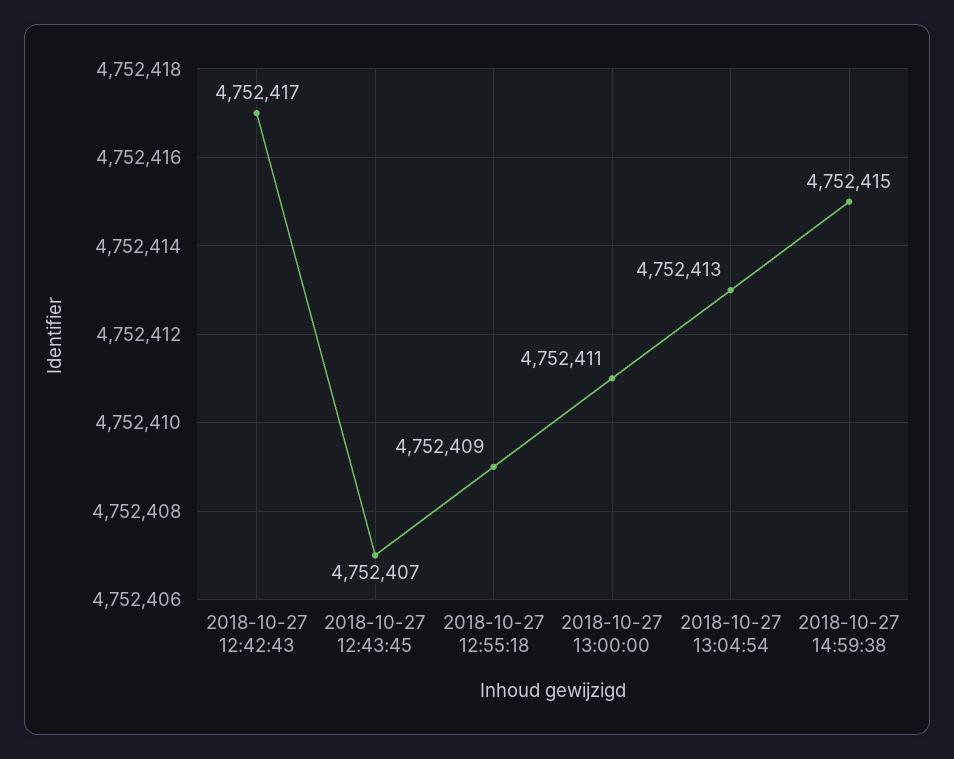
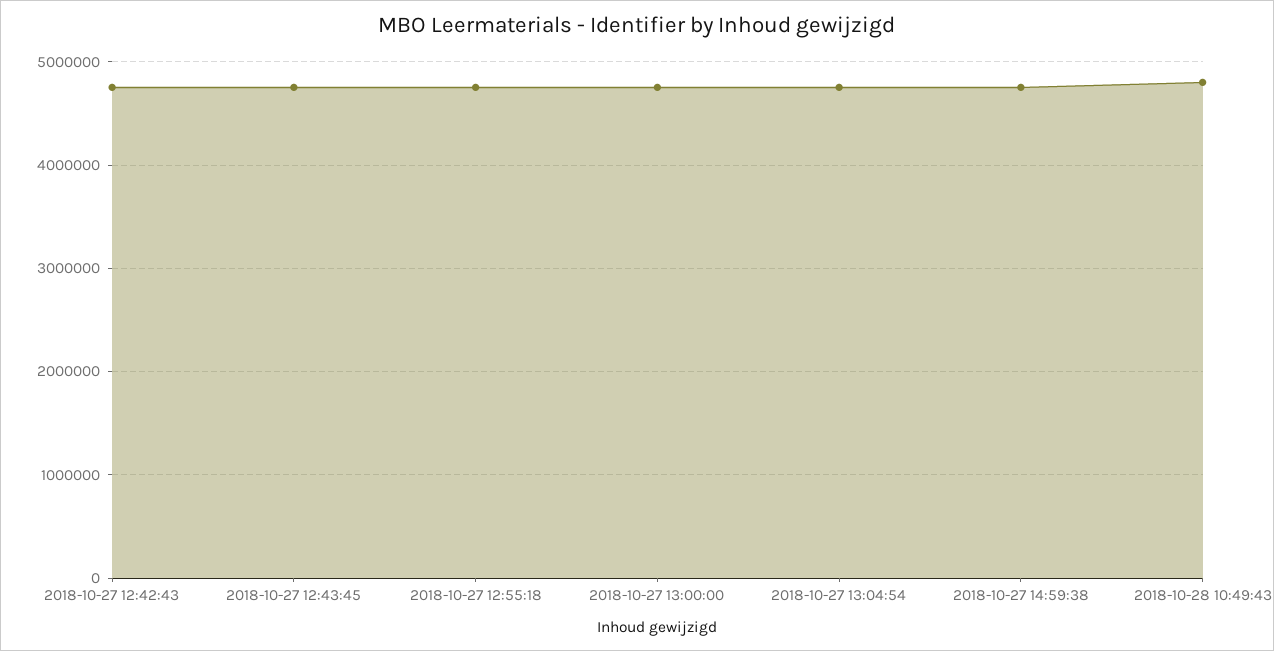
2018-10-28 10:49:43: none -> 4800000

